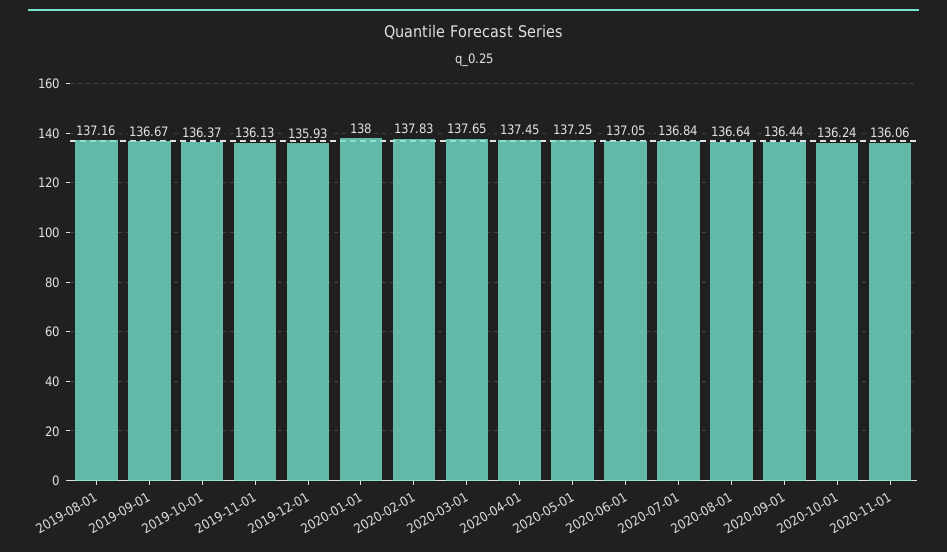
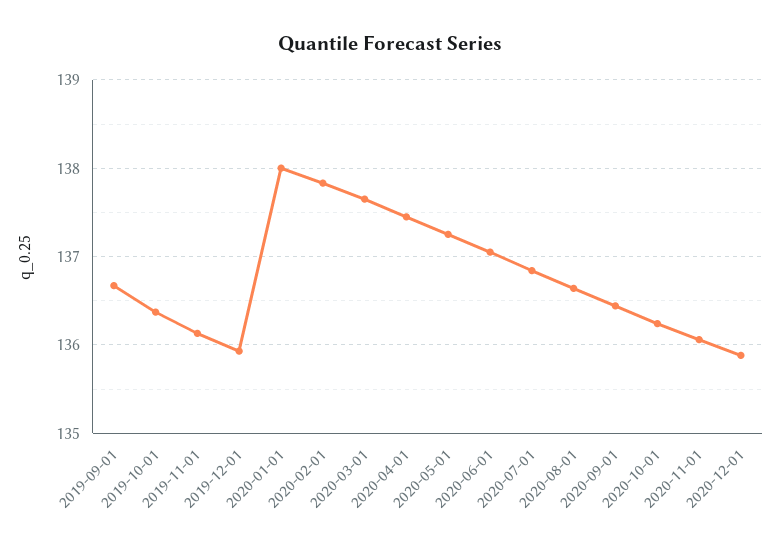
2019-08-01: 137.16 -> none
2020-12-01: none -> 135.9

